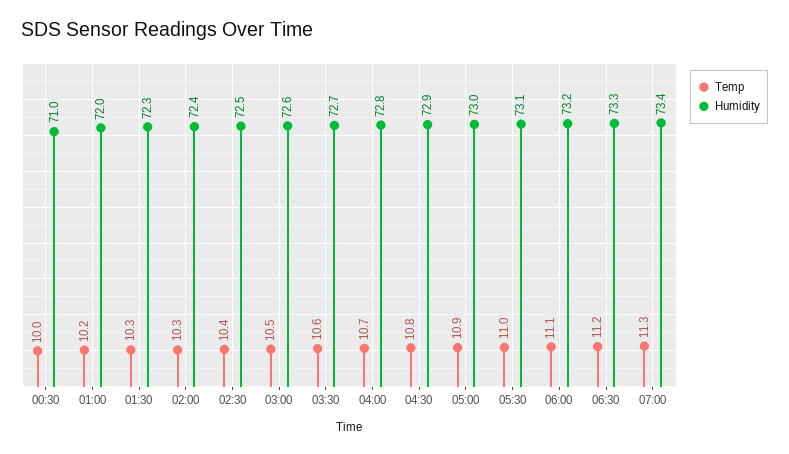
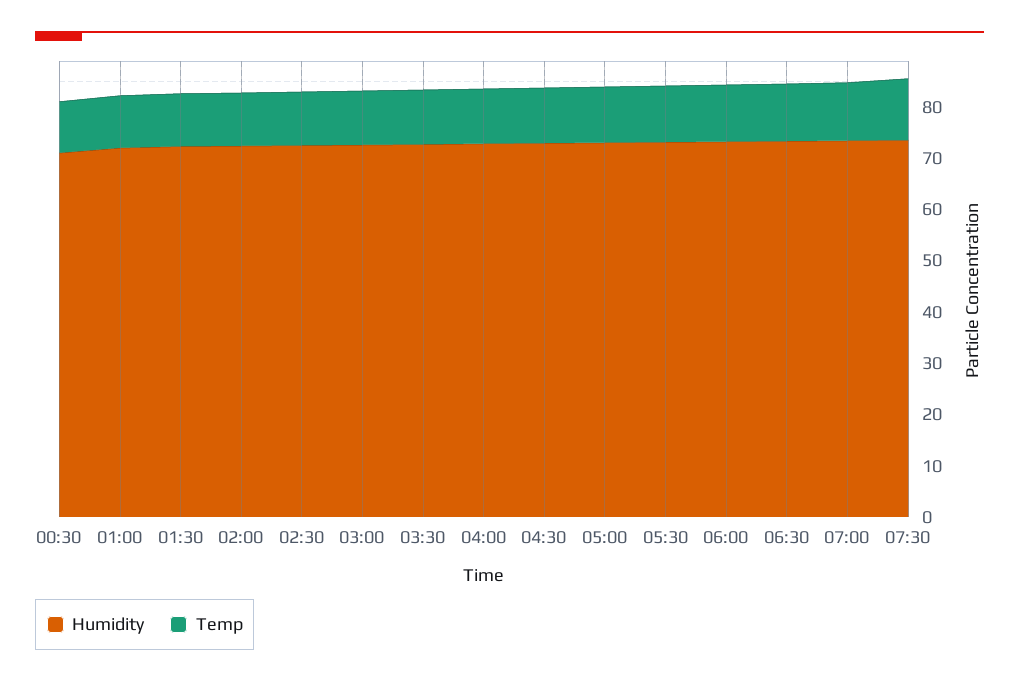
Humidity, 07:30: none -> 74
Temp, 07:30: none -> 12

